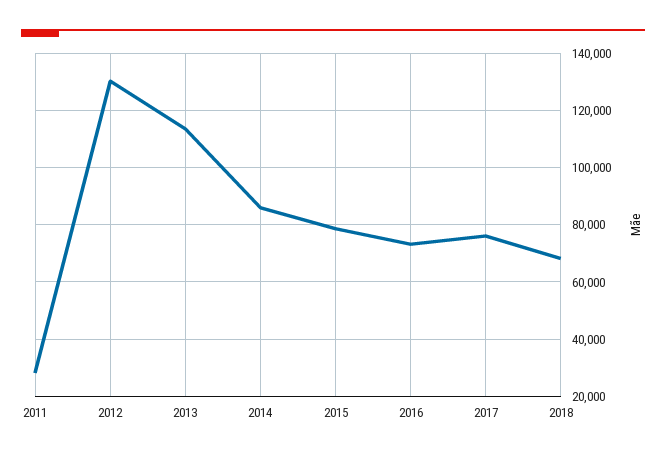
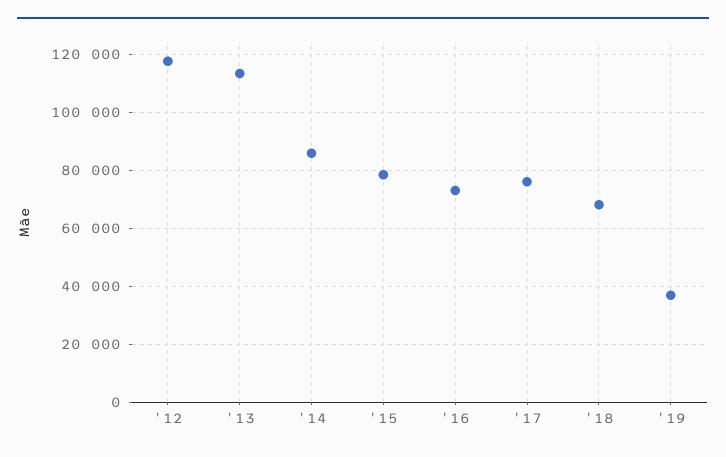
2011: 27500 -> none
2012: 130000 -> 117500
'19: none -> 37500

